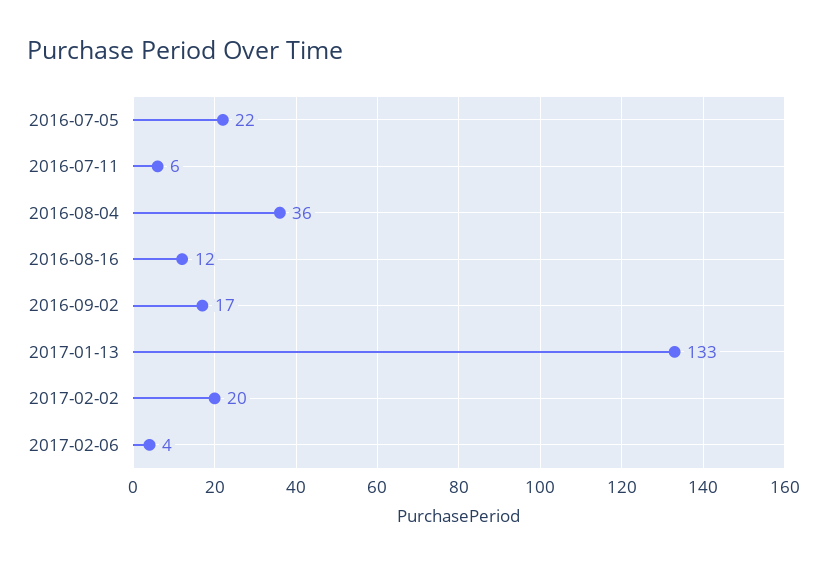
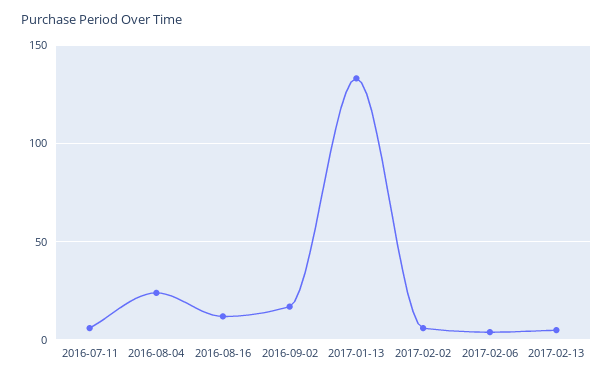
2016-07-05: 22 -> none
2016-08-04: 36 -> 25
2017-02-02: 20 -> 5
2017-02-13: none -> 5

